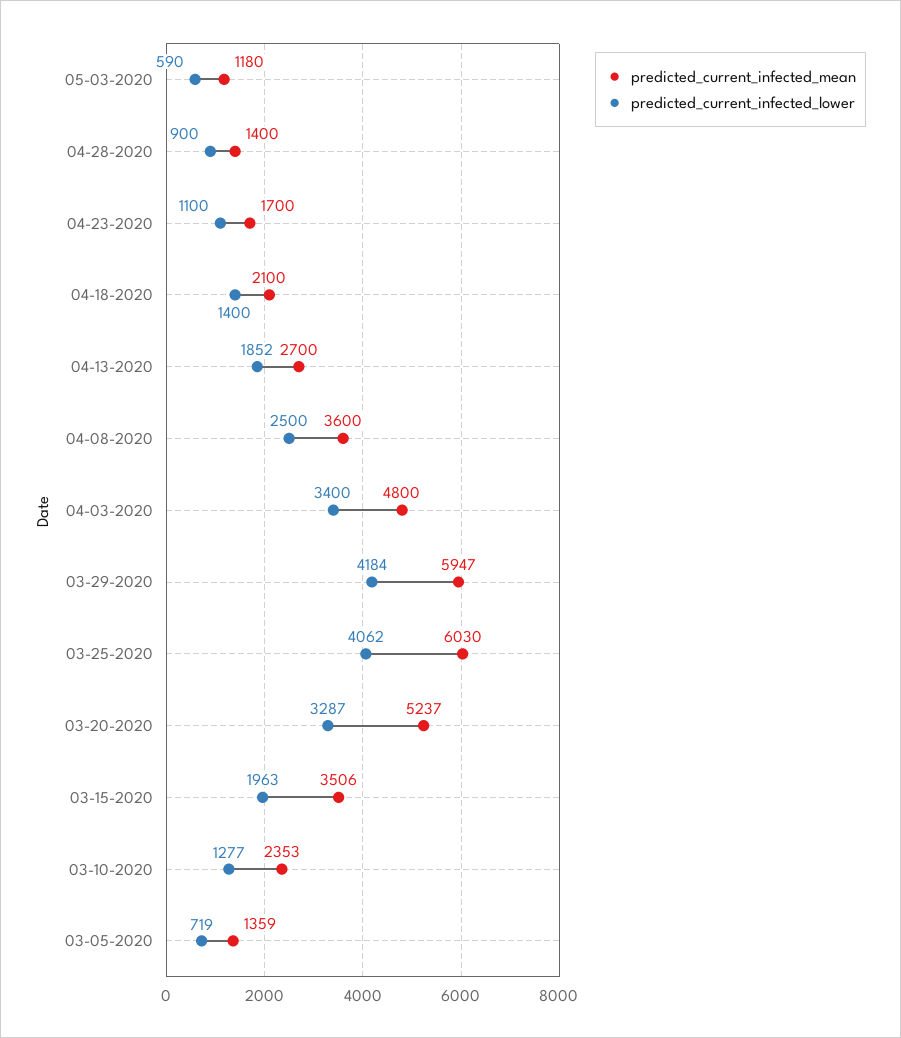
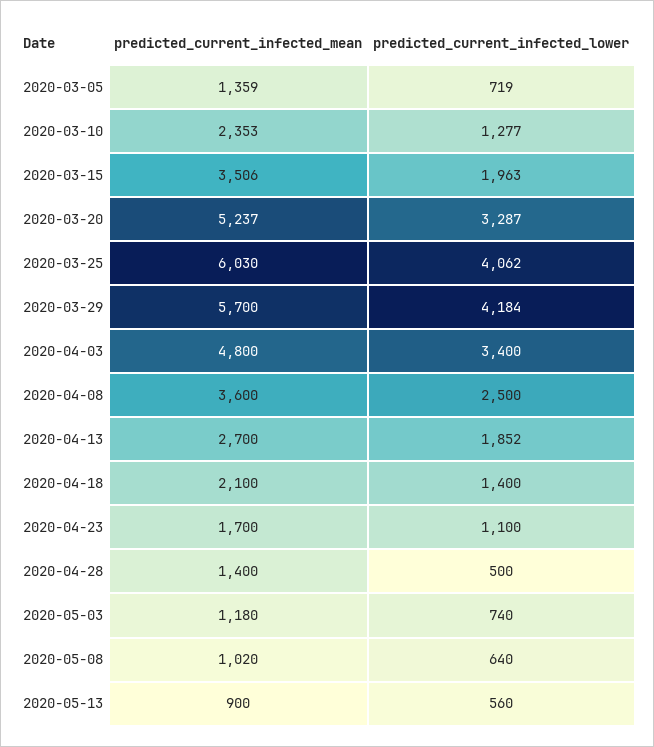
predicted_current_infected_lower, 05-03-2020: 590 -> 740
predicted_current_infected_lower, 04-28-2020: 900 -> 500
predicted_current_infected_mean, 03-29-2020: 5947 -> 5700
predicted_current_infected_mean, 2020-05-08: none -> 1020
predicted_current_infected_lower, 2020-05-08: none -> 640
predicted_current_infected_mean, 2020-05-13: none -> 900
predicted_current_infected_lower, 2020-05-13: none -> 560

